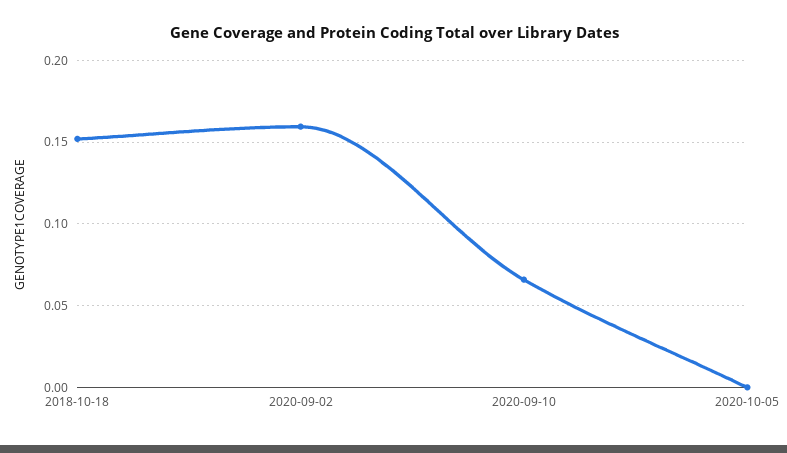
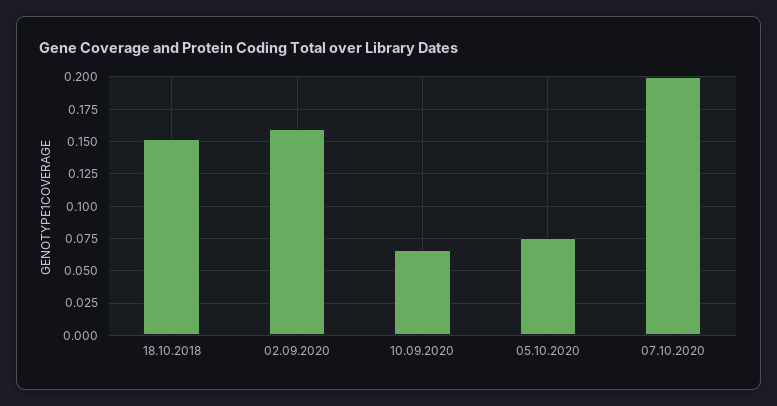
2020-10-05: 0 -> 0.075
07.10.2020: none -> 0.2

